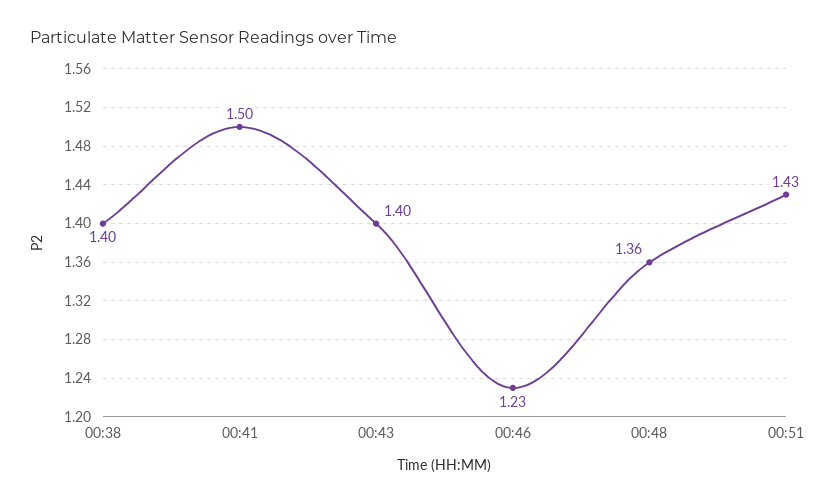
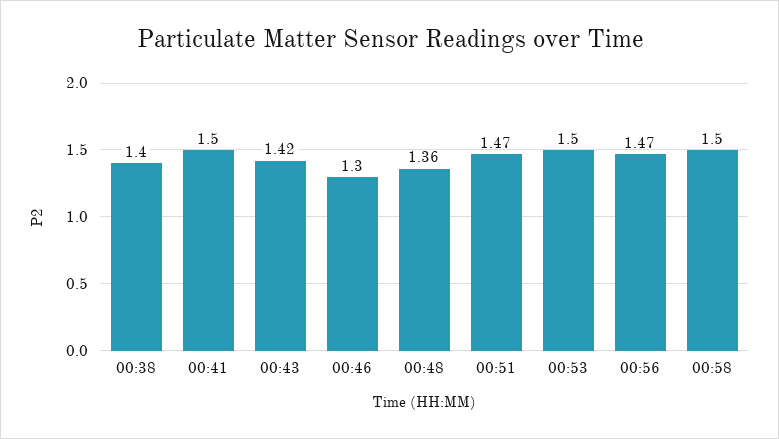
00:43: 1.4 -> 1.42
00:46: 1.23 -> 1.3
00:51: 1.43 -> 1.47
00:53: none -> 1.5
00:56: none -> 1.47
00:58: none -> 1.5

